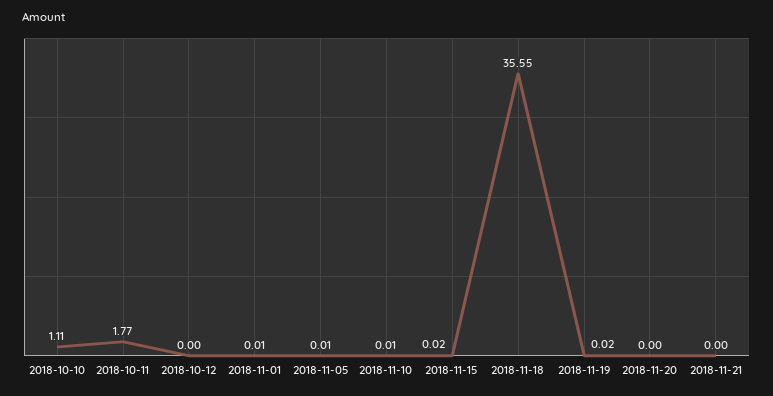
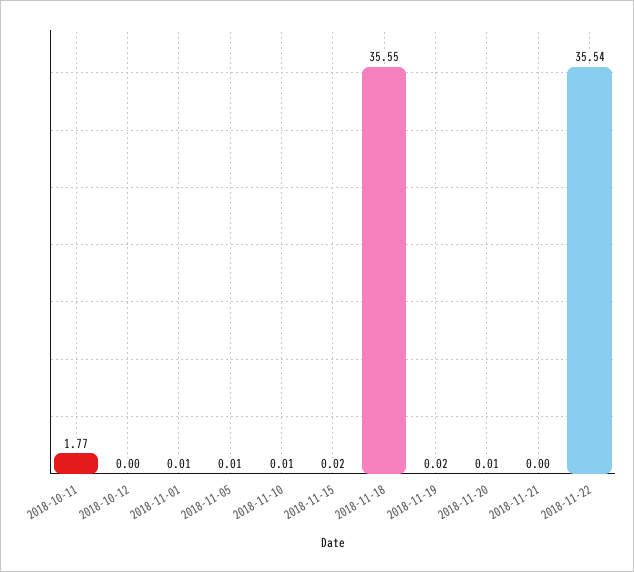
2018-10-10: 1.11 -> none
2018-11-20: 0 -> 0.01
2018-11-22: none -> 35.54

